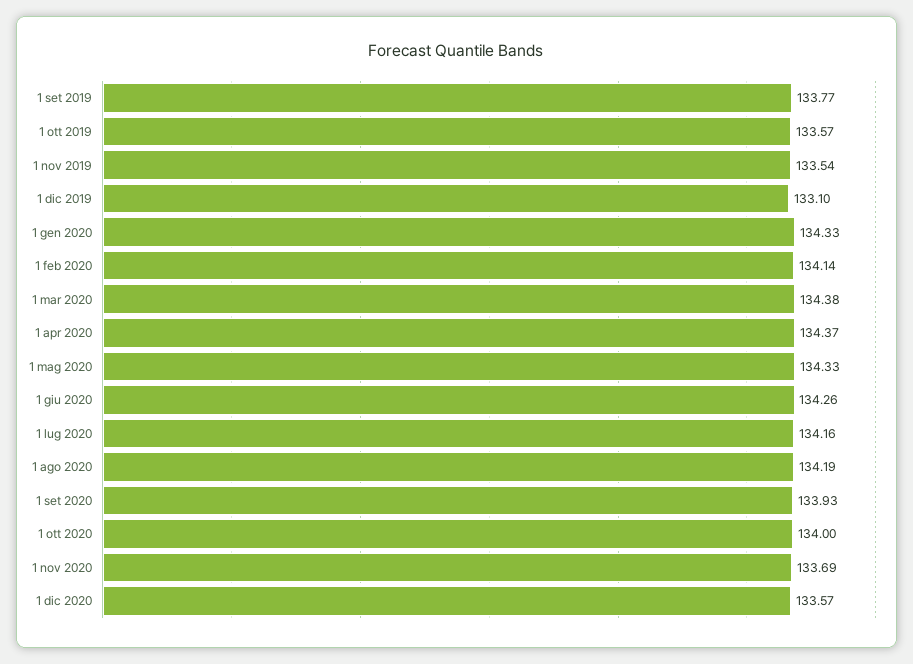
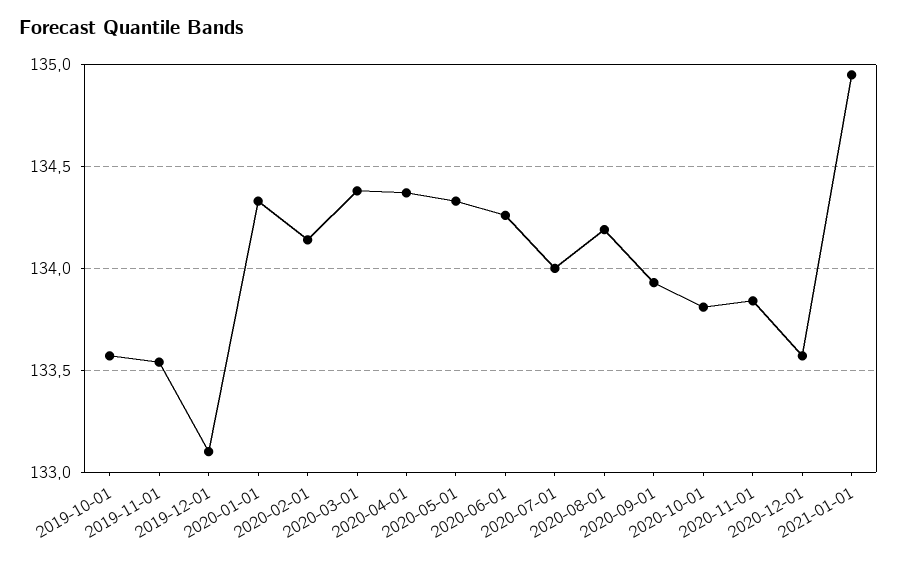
1 set 2019: 133.77 -> none
1 lug 2020: 134.16 -> 134
1 ott 2020: 134 -> 133.8
1 nov 2020: 133.69 -> 133.85
2021-01-01: none -> 134.95

